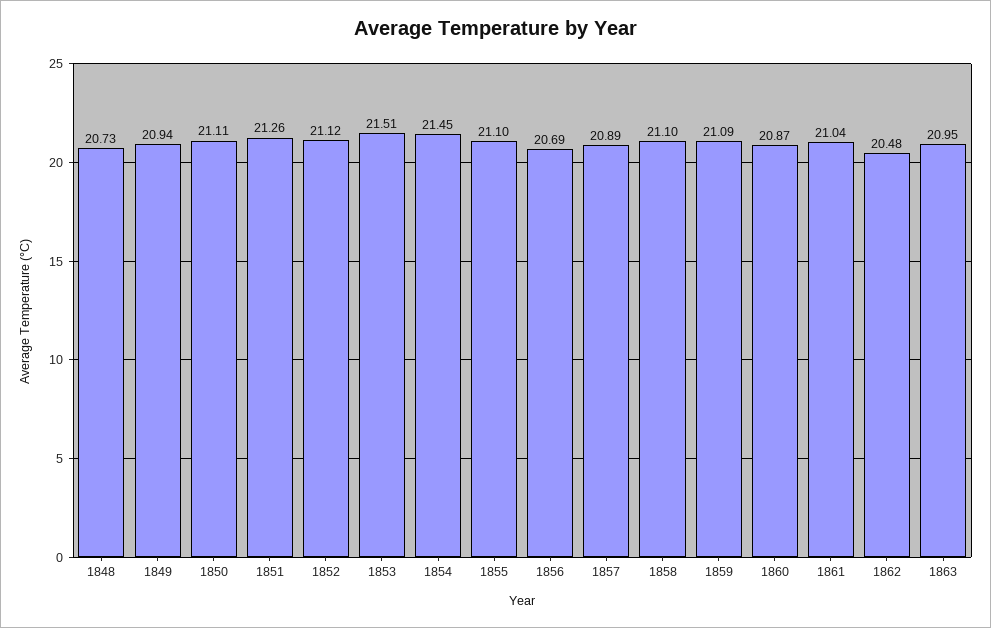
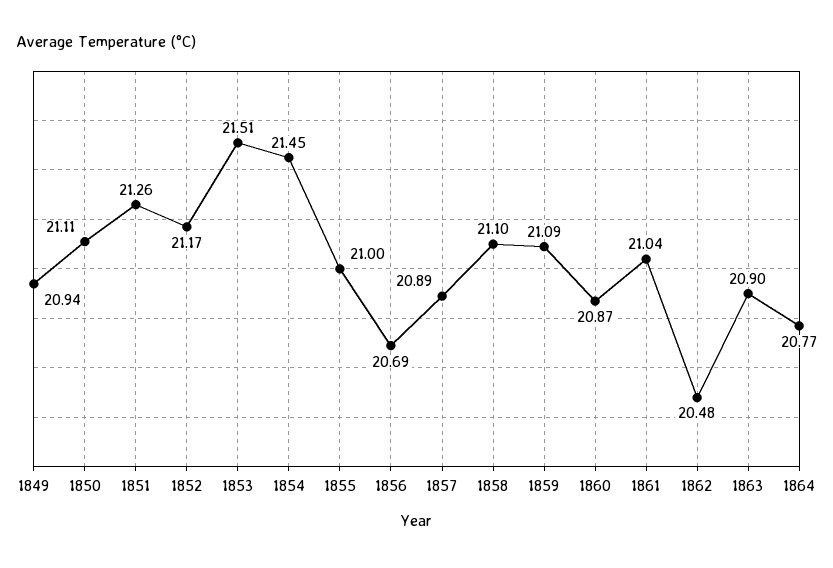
1848: 20.73 -> none
1852: 21.12 -> 21.17
1855: 21.1 -> 21
1863: 20.95 -> 20.9
1864: none -> 20.77

